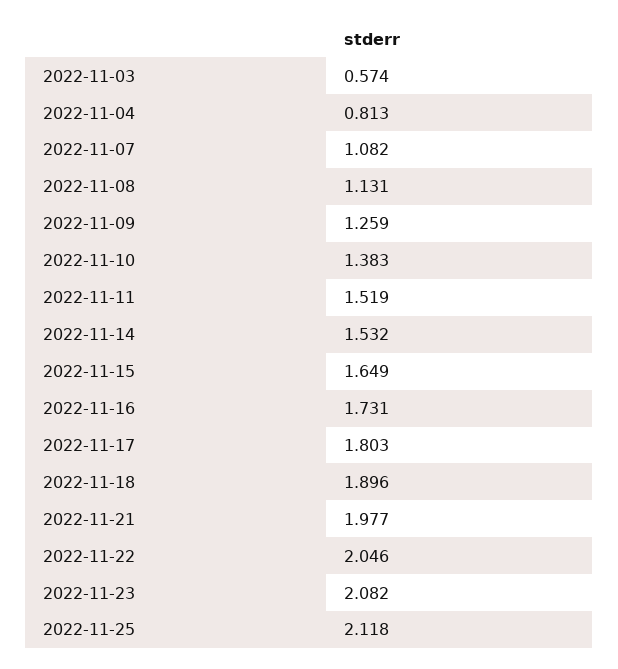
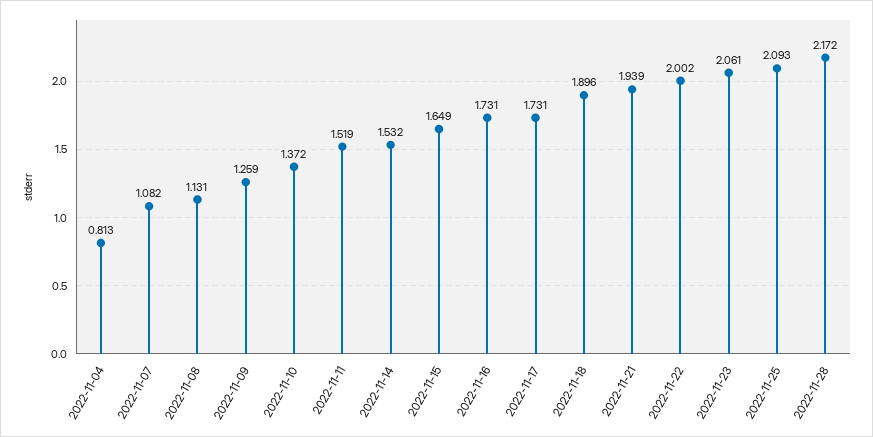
2022-11-03: 0.574 -> none
2022-11-10: 1.383 -> 1.372
2022-11-17: 1.803 -> 1.731
2022-11-21: 1.977 -> 1.939
2022-11-22: 2.046 -> 2.002
2022-11-23: 2.082 -> 2.061
2022-11-25: 2.118 -> 2.093
2022-11-28: none -> 2.172

